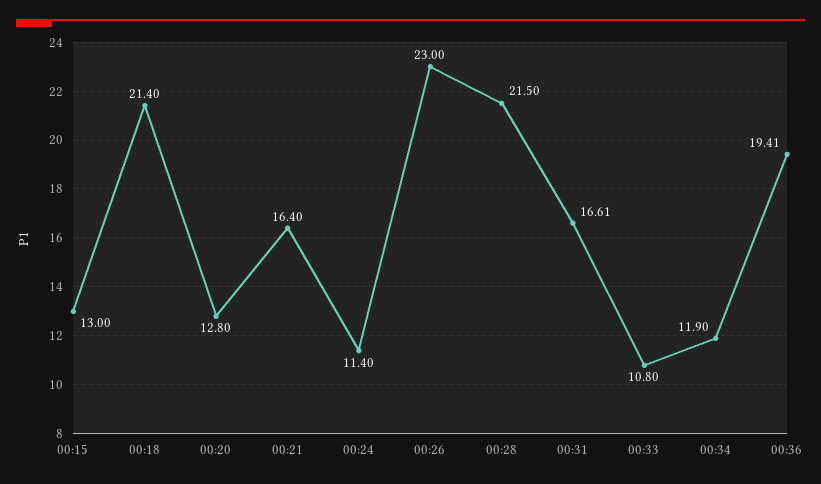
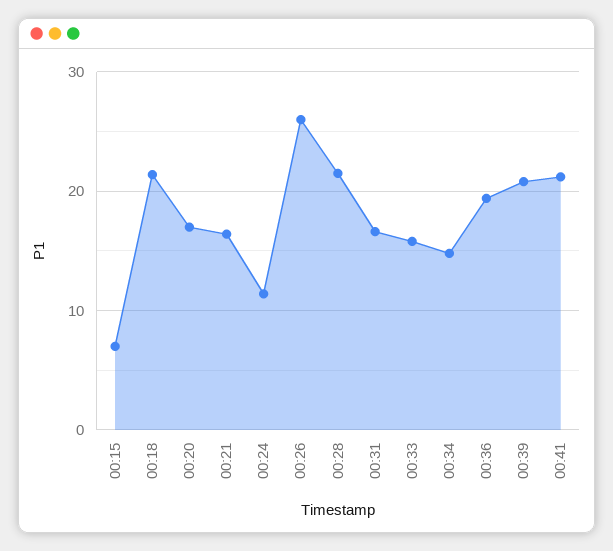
00:15: 13 -> 7
00:20: 12.8 -> 17
00:26: 23 -> 26
00:33: 10.8 -> 16
00:34: 11.9 -> 15
00:39: none -> 21
00:41: none -> 21

